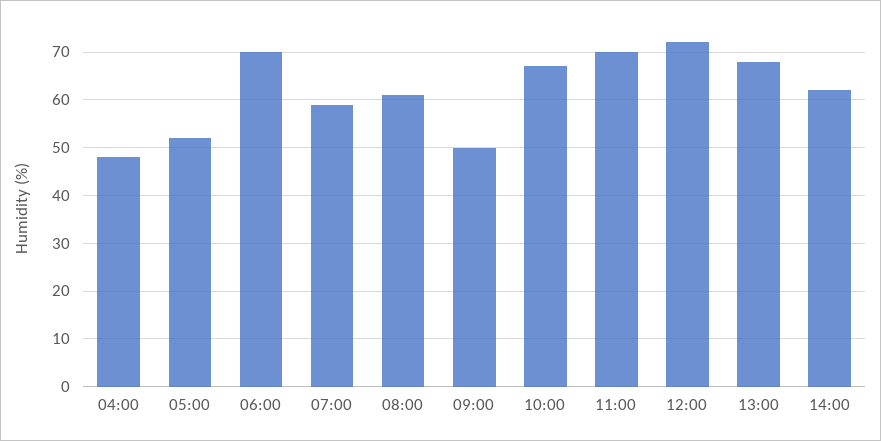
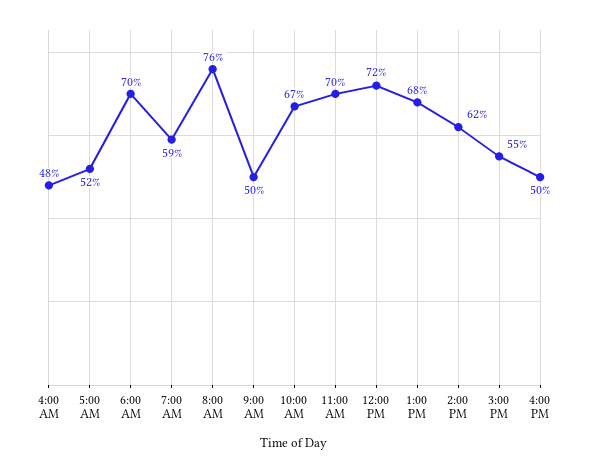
08:00: 60 -> 76
3:00 PM: none -> 55
4:00 PM: none -> 50

